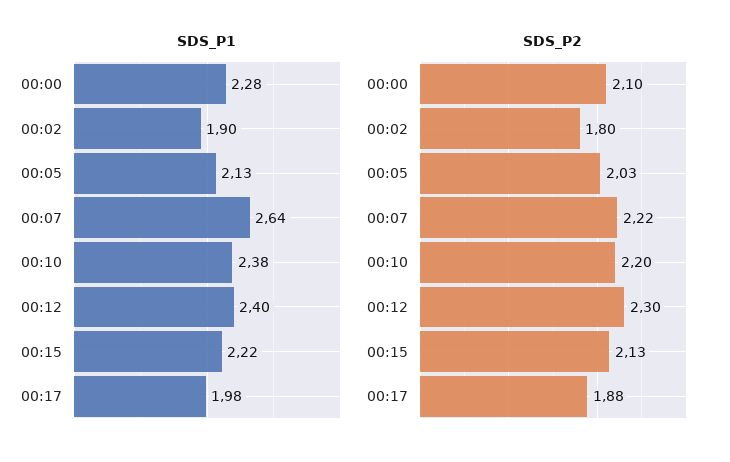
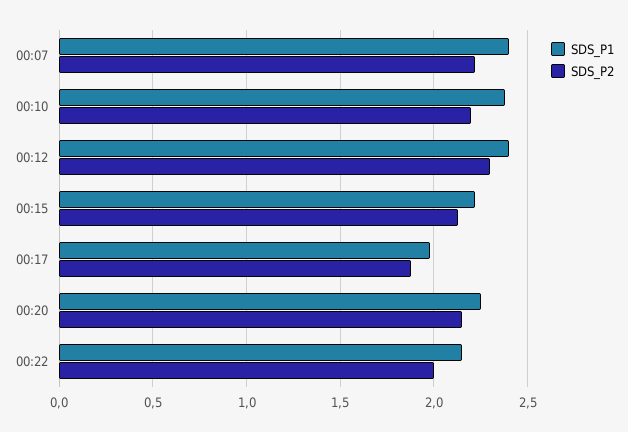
SDS_P1, 00:00: 2.28 -> none
SDS_P1, 00:02: 1.9 -> none
SDS_P1, 00:05: 2.13 -> none
SDS_P1, 00:07: 2.64 -> 2.4
SDS_P2, 00:00: 2.1 -> none
SDS_P2, 00:02: 1.8 -> none
SDS_P2, 00:05: 2.03 -> none
SDS_P1, 00:20: none -> 2.25
SDS_P2, 00:20: none -> 2.15
SDS_P1, 00:22: none -> 2.15
SDS_P2, 00:22: none -> 2

